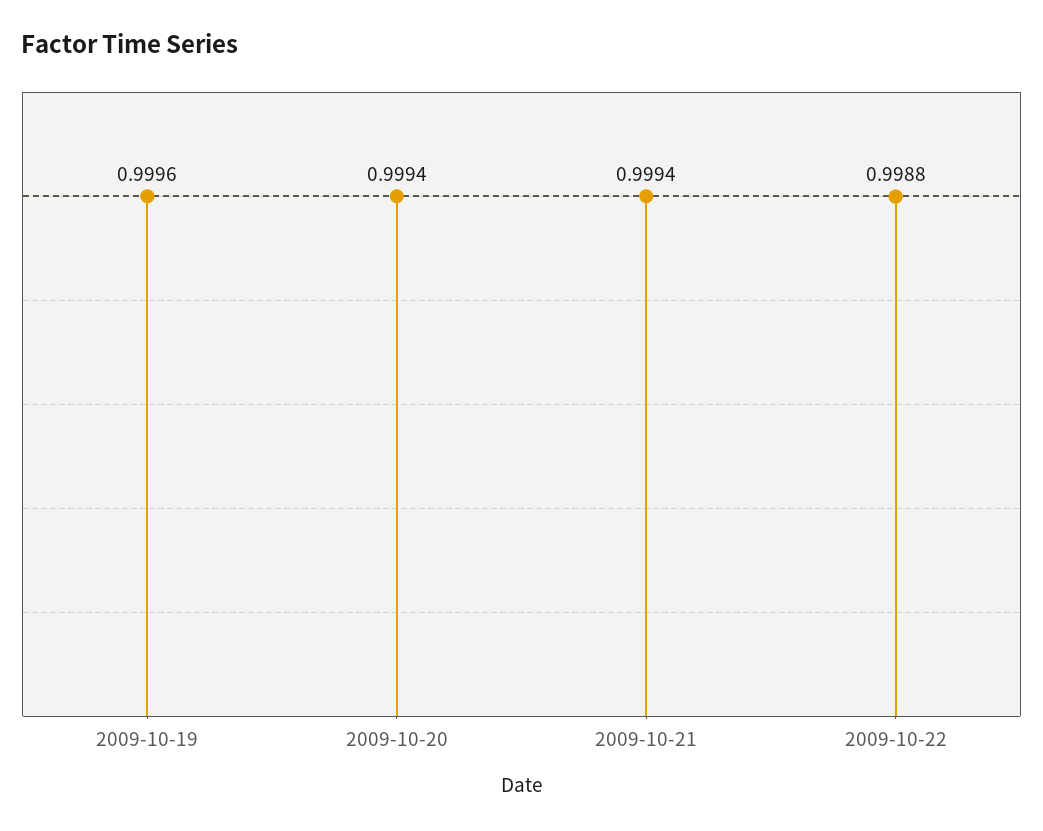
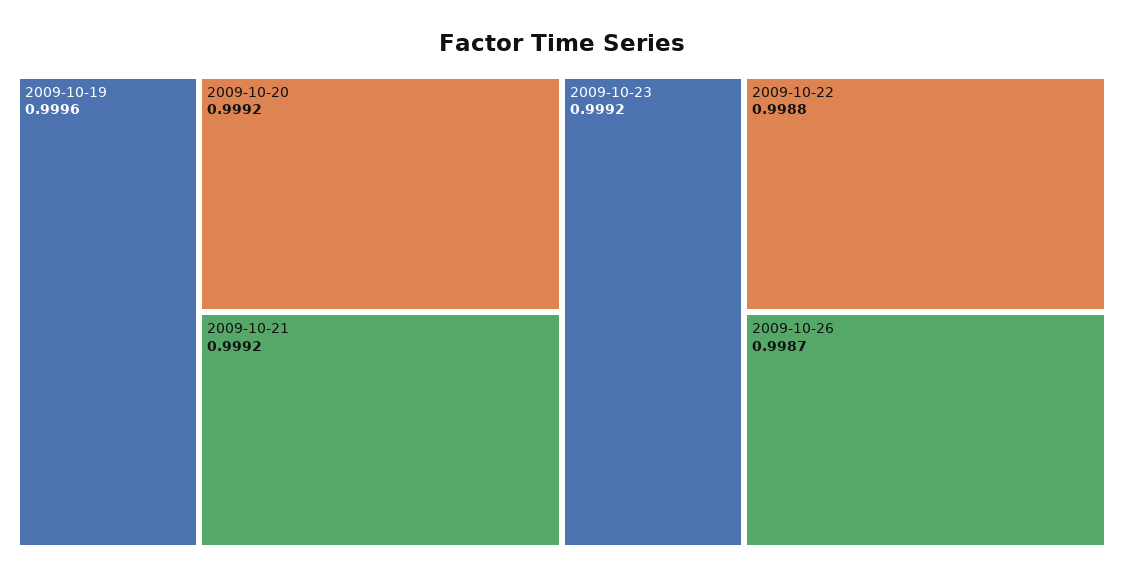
2009-10-20: 0.9994 -> 0.9992
2009-10-21: 0.9994 -> 0.9992
2009-10-23: none -> 0.9992
2009-10-26: none -> 0.9987

